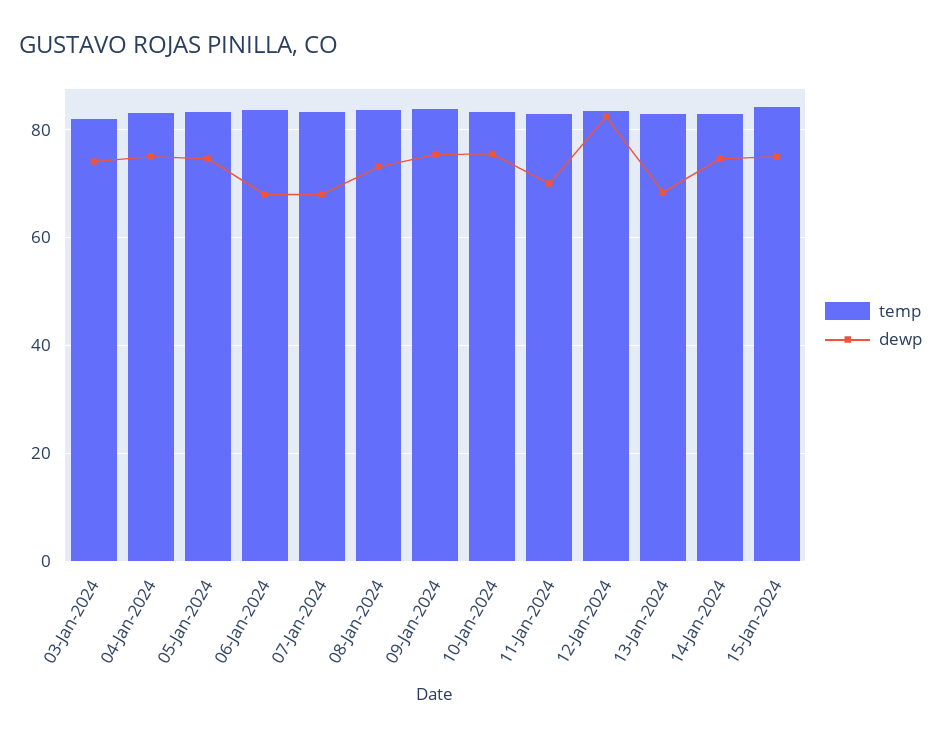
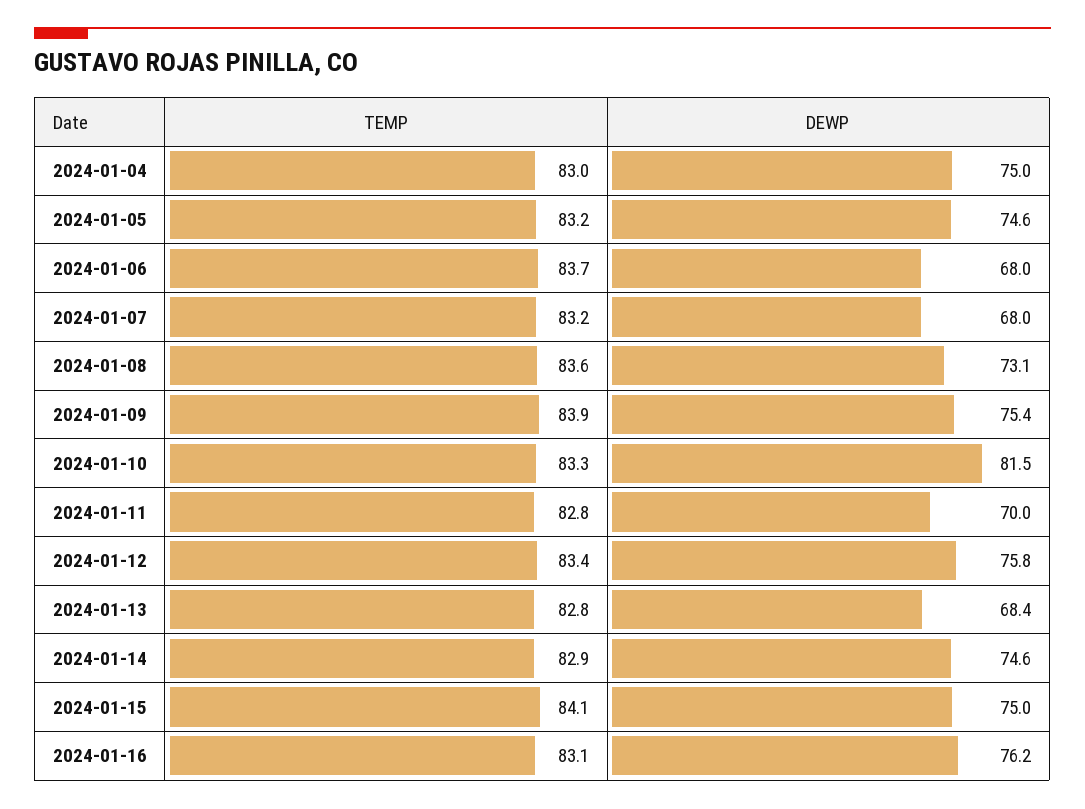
temp, 03-Jan-2024: 82 -> none
dewp, 03-Jan-2024: 74 -> none
dewp, 10-Jan-2024: 76 -> 81.5
dewp, 12-Jan-2024: 82 -> 75.8
temp, 2024-01-16: none -> 83.1
dewp, 2024-01-16: none -> 76.2

